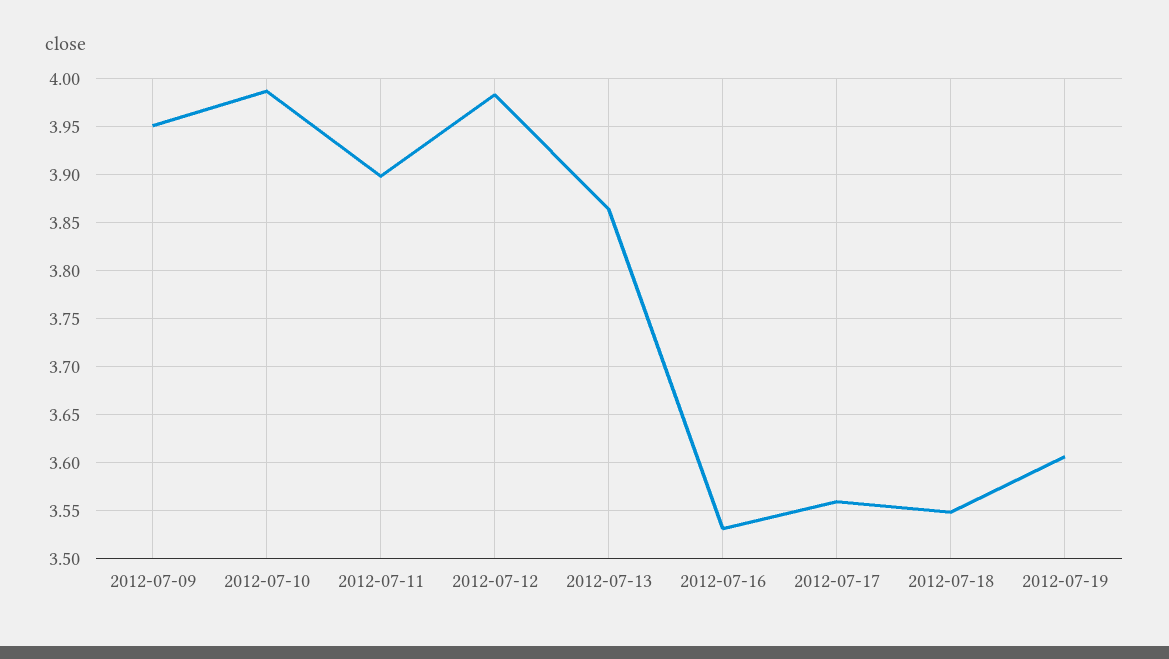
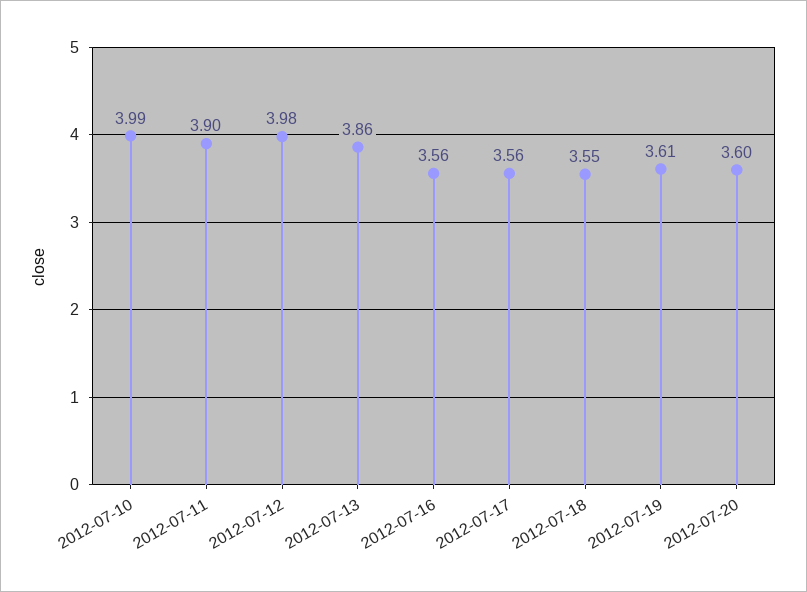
2012-07-09: 3.95 -> none
2012-07-16: 3.53 -> 3.56
2012-07-20: none -> 3.6

